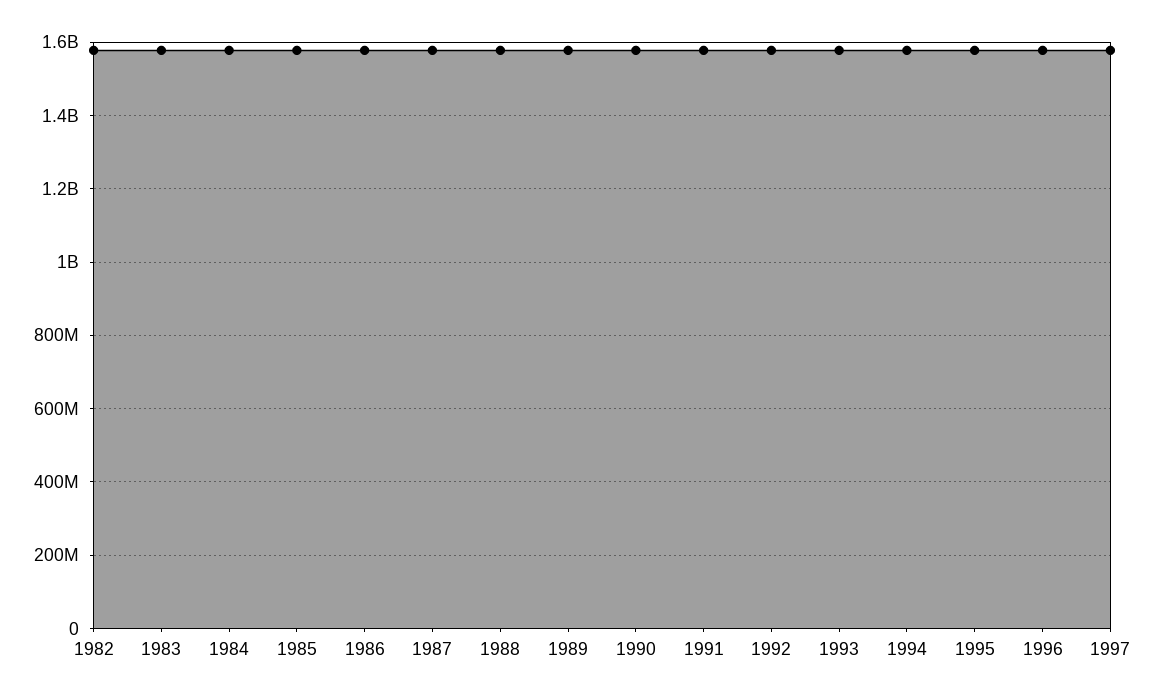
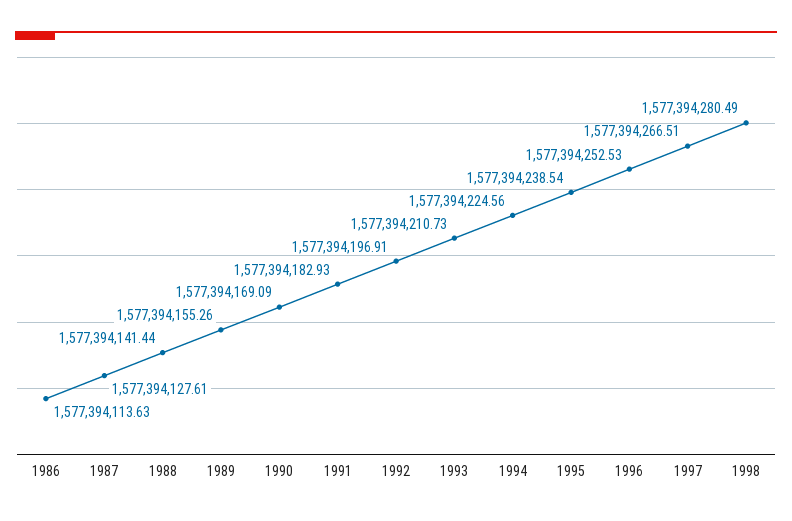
1982: 1580000000 -> none
1983: 1580000000 -> none
1984: 1580000000 -> none
1985: 1580000000 -> none
1998: none -> 1577394280.49

